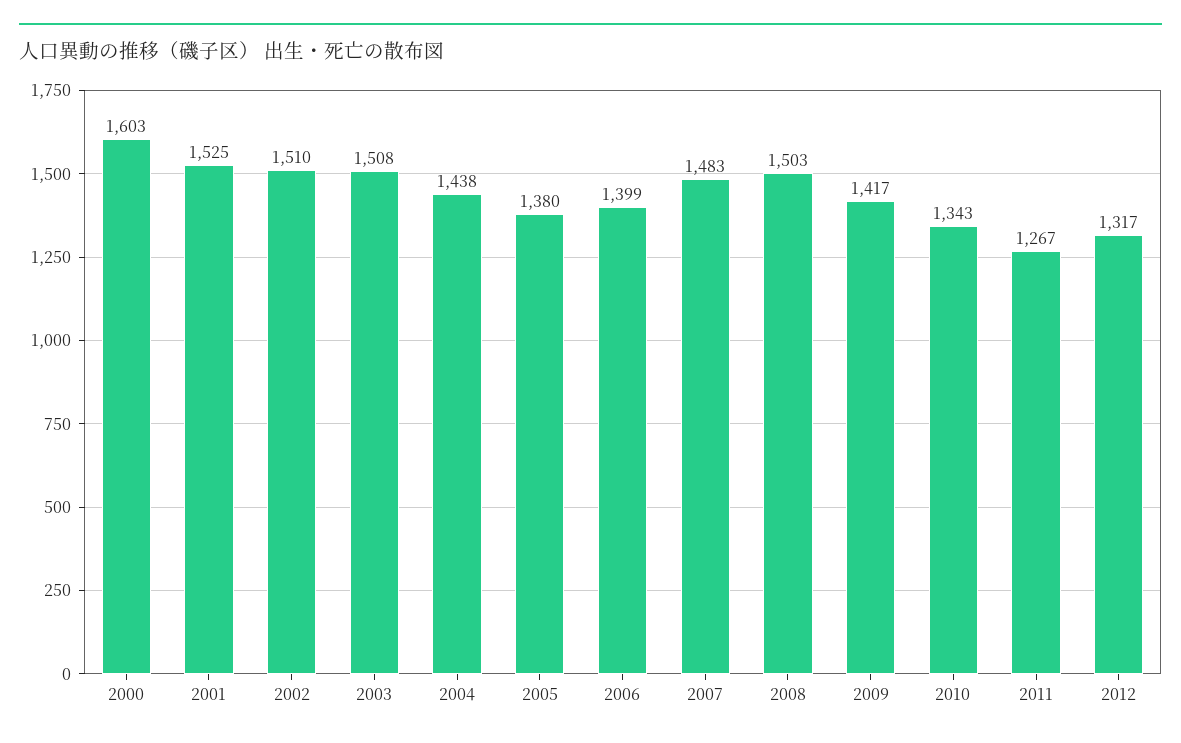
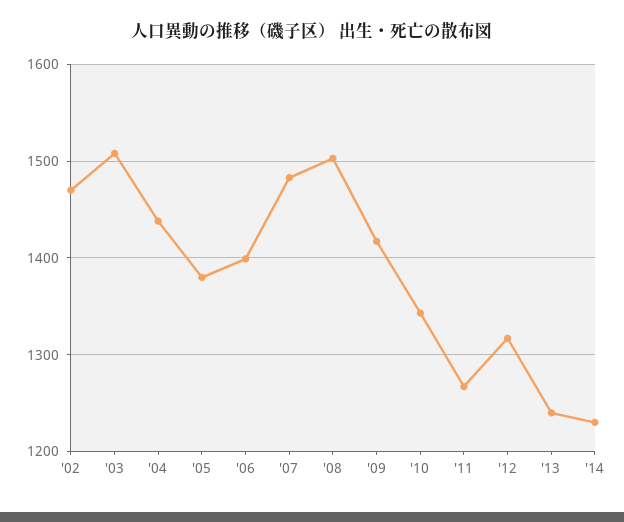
2000: 1603 -> none
2001: 1525 -> none
2002: 1510 -> 1470
'13: none -> 1240
'14: none -> 1230

